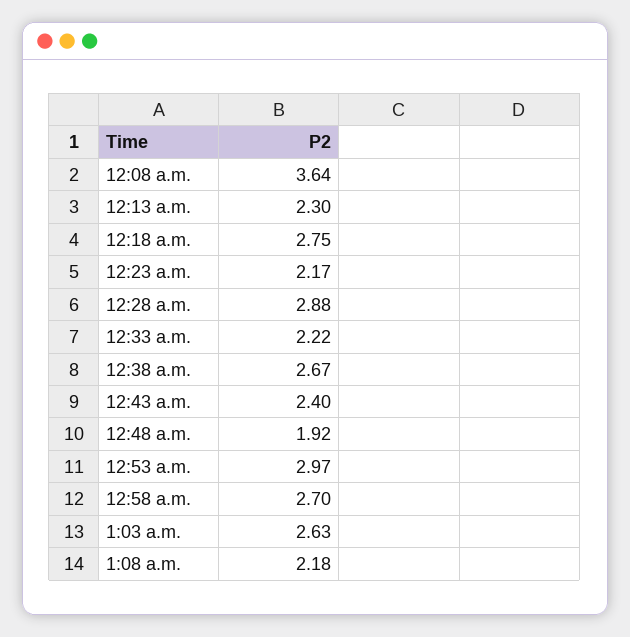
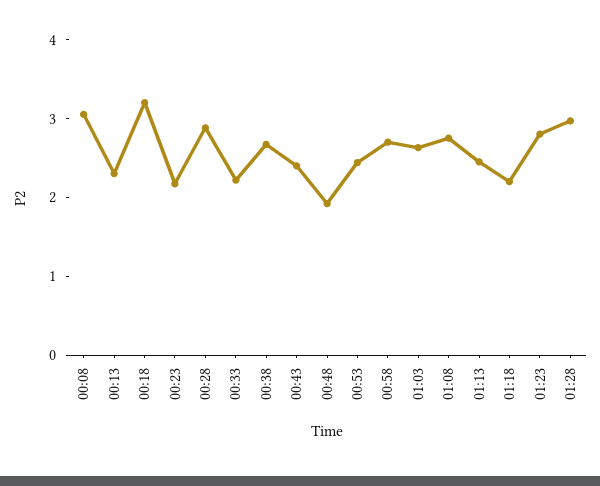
12:08 a.m.: 3.64 -> 3
12:18 a.m.: 2.75 -> 3.2
12:53 a.m.: 2.97 -> 2.4
1:08 a.m.: 2.18 -> 2.8
01:13: none -> 2.4
01:18: none -> 2.2
01:23: none -> 2.8
01:28: none -> 3

